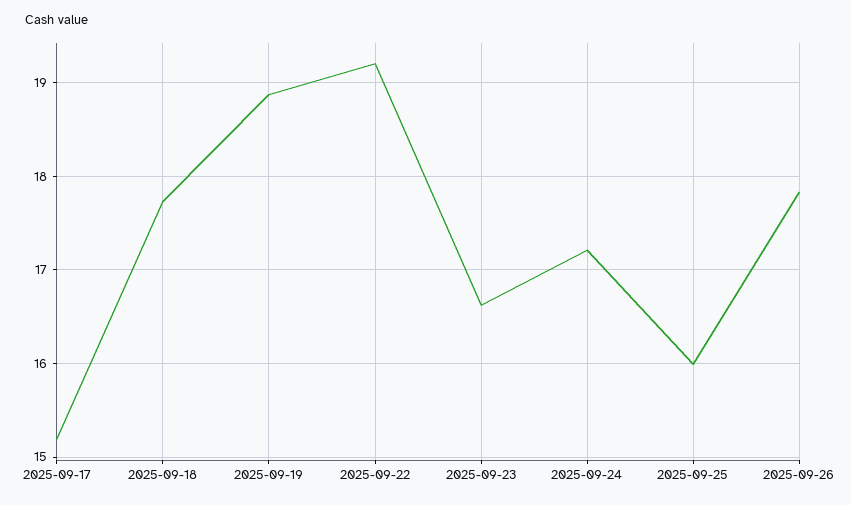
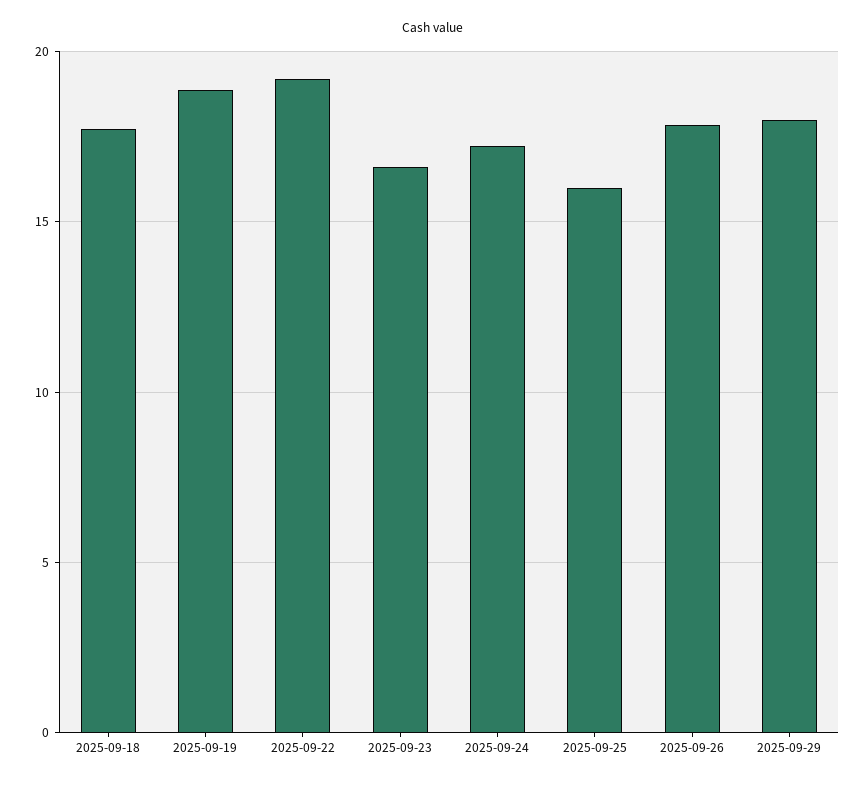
2025-09-17: 15.2 -> none
2025-09-29: none -> 18

